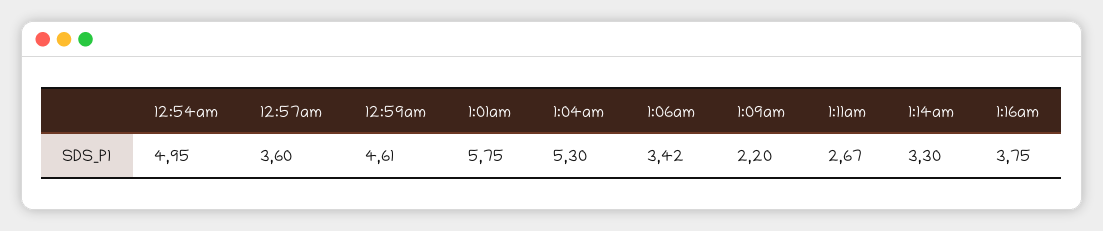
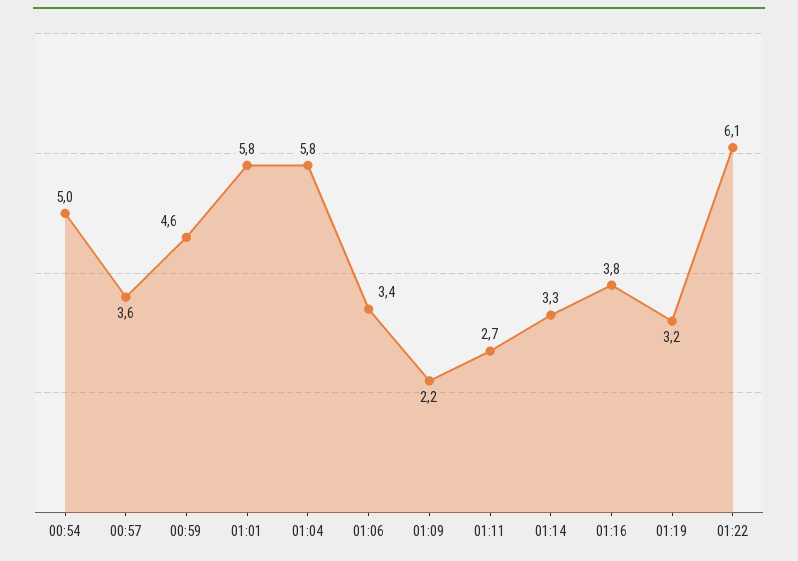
1:04am: 5.3 -> 5.8
01:19: none -> 3.2
01:22: none -> 6.1

